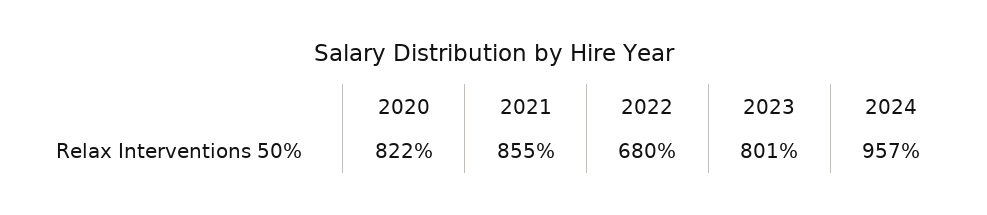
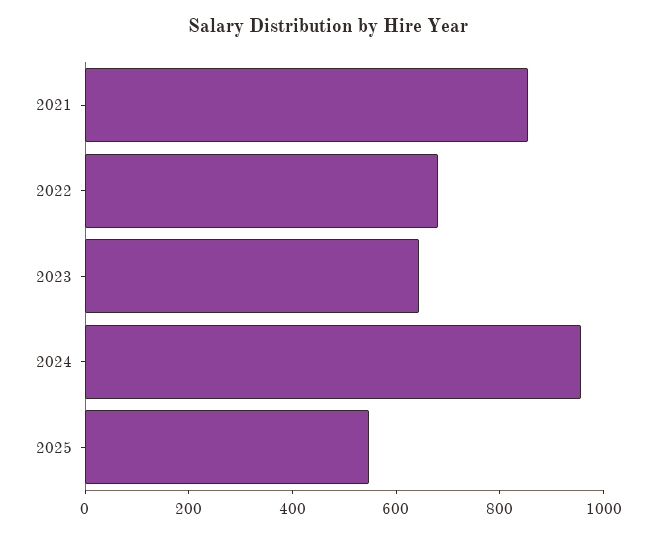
2020: 822 -> none
2023: 801 -> 650
2025: none -> 550

